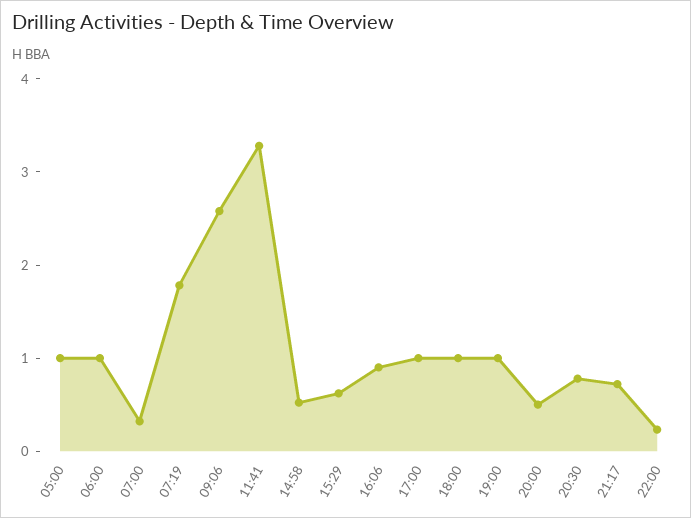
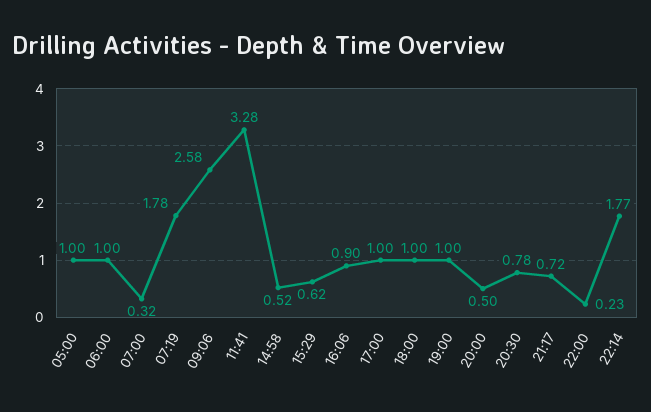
22:14: none -> 1.77

